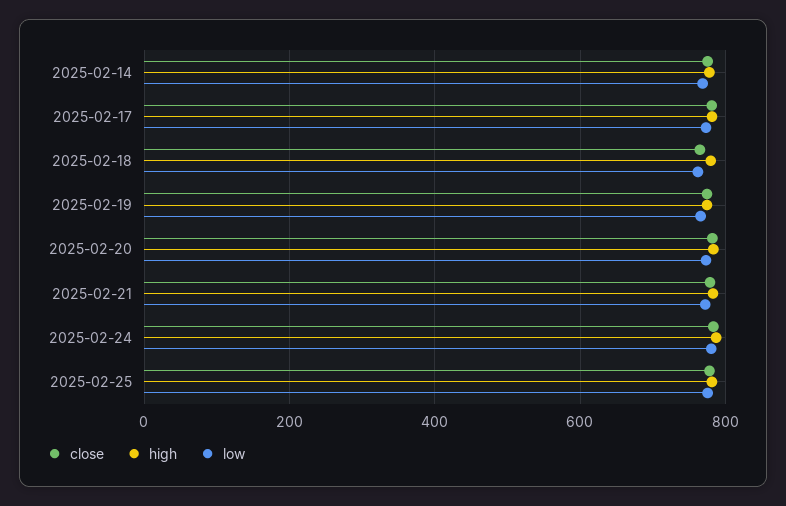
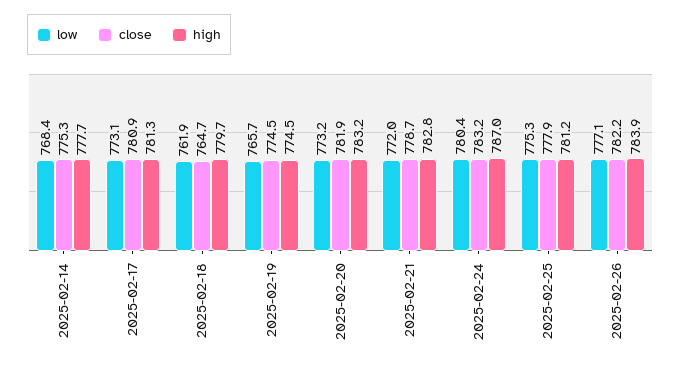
low, 2025-02-26: none -> 777.1
close, 2025-02-26: none -> 782.2
high, 2025-02-26: none -> 783.9

